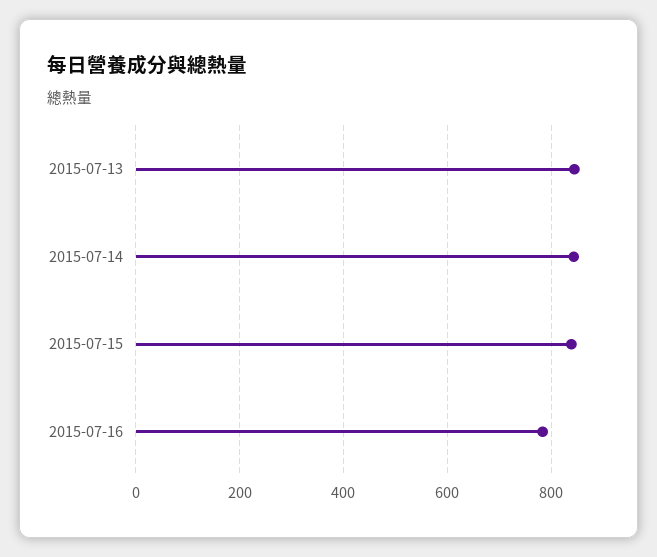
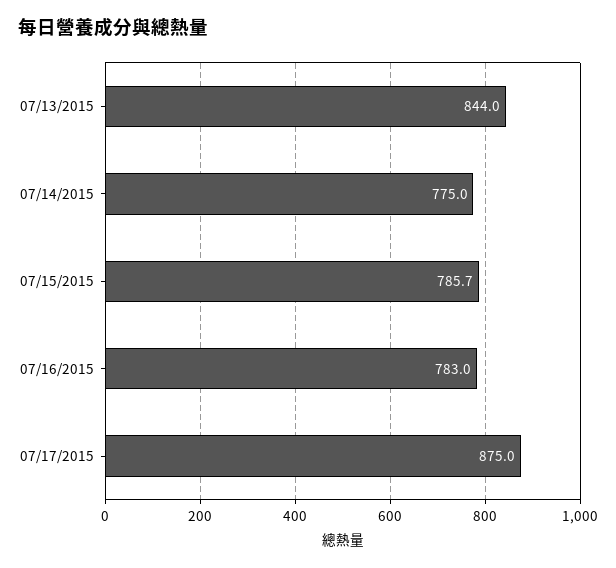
2015-07-14: 840 -> 775
2015-07-15: 840 -> 785.7
07/17/2015: none -> 875

